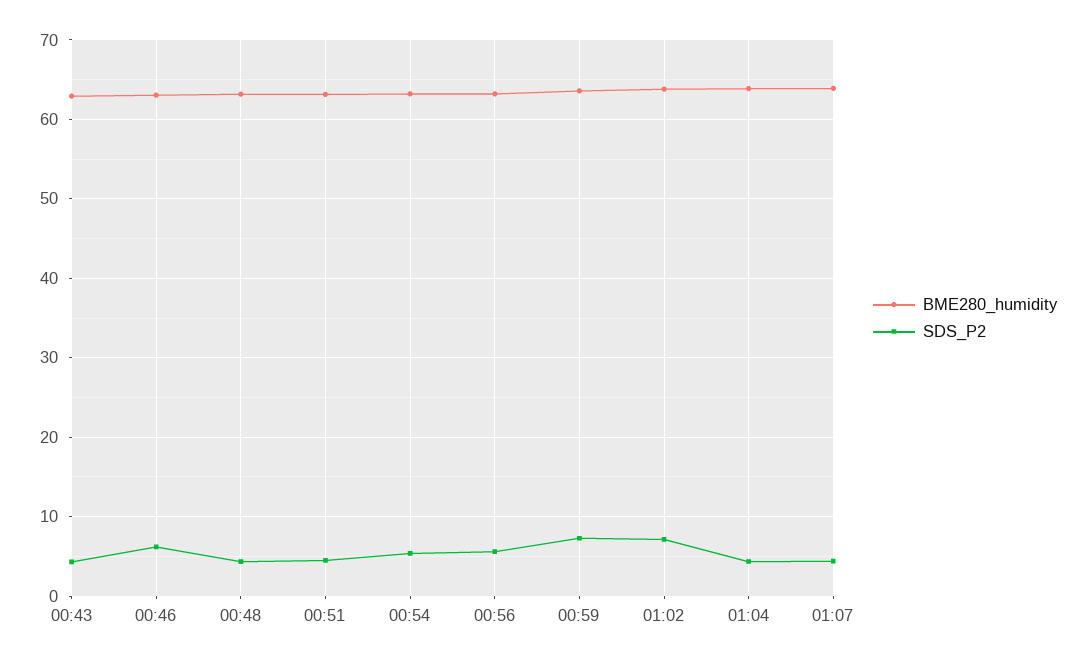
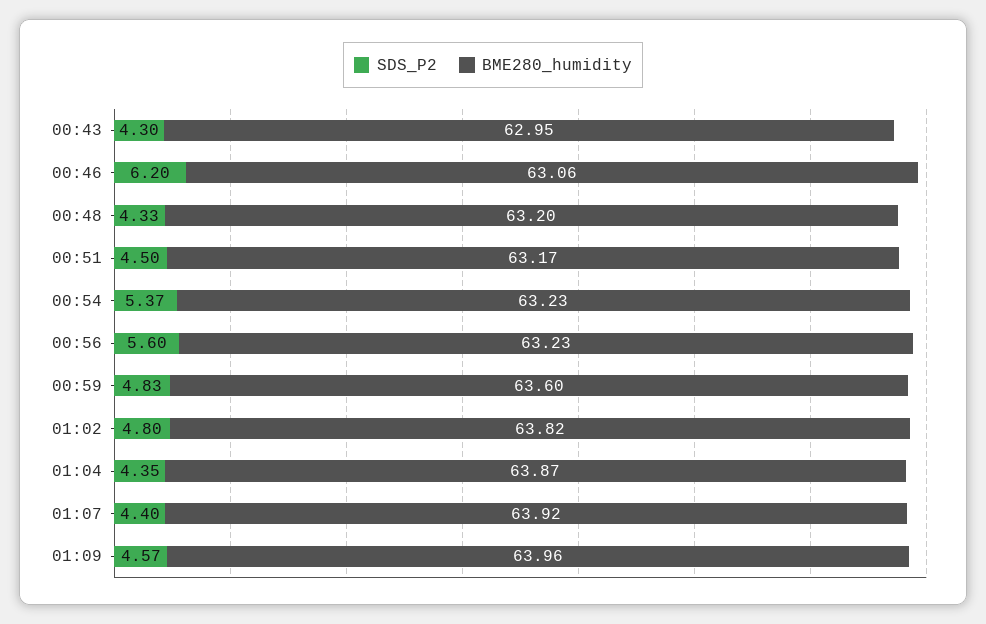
SDS_P2, 00:59: 7 -> 4.83
SDS_P2, 01:02: 7 -> 4.8
SDS_P2, 01:09: none -> 4.57
BME280_humidity, 01:09: none -> 63.96

